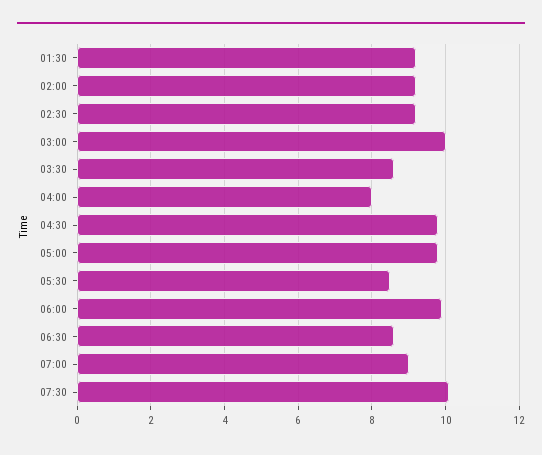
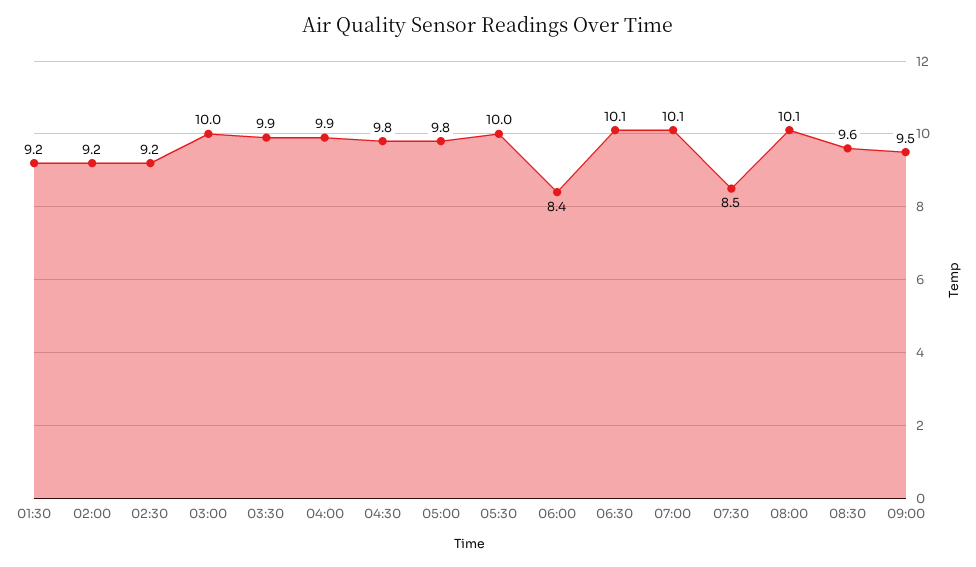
03:30: 8.5 -> 9.9
04:00: 8 -> 9.9
05:30: 8.5 -> 10
06:00: 10 -> 8.4
06:30: 8.5 -> 10.1
07:00: 9 -> 10.1
07:30: 10 -> 8.5
08:00: none -> 10.1
08:30: none -> 9.6
09:00: none -> 9.5

